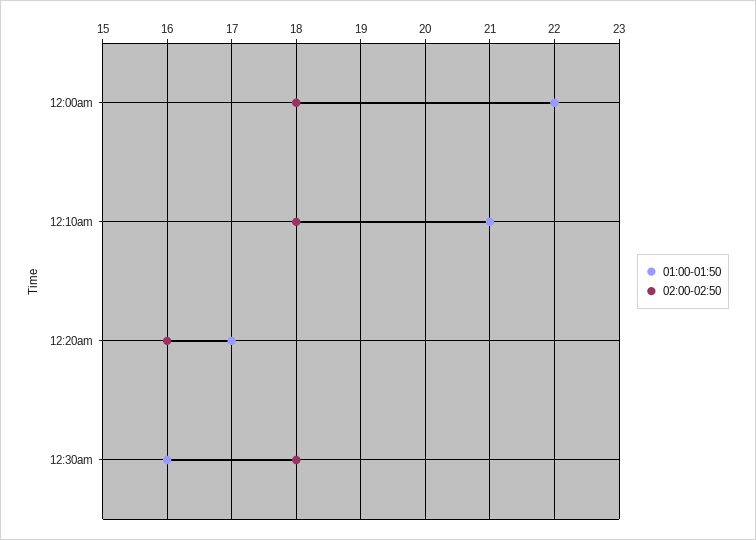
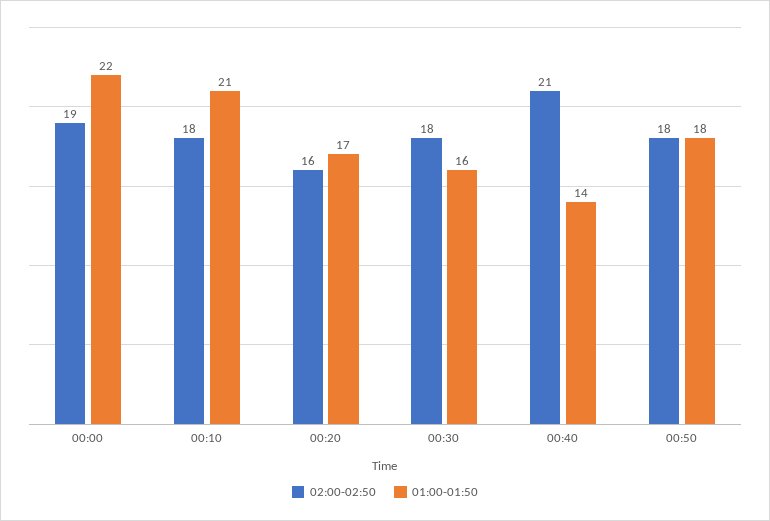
02:00-02:50, 12:00am: 18 -> 19
02:00-02:50, 00:40: none -> 21
01:00-01:50, 00:40: none -> 14
02:00-02:50, 00:50: none -> 18
01:00-01:50, 00:50: none -> 18

